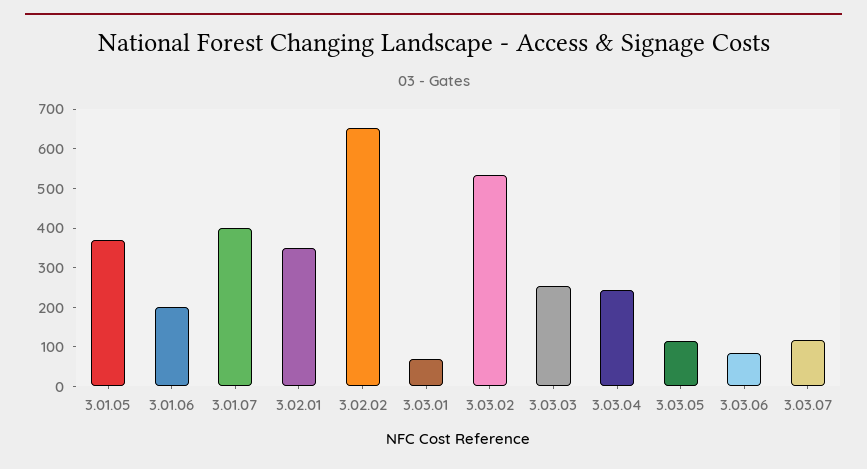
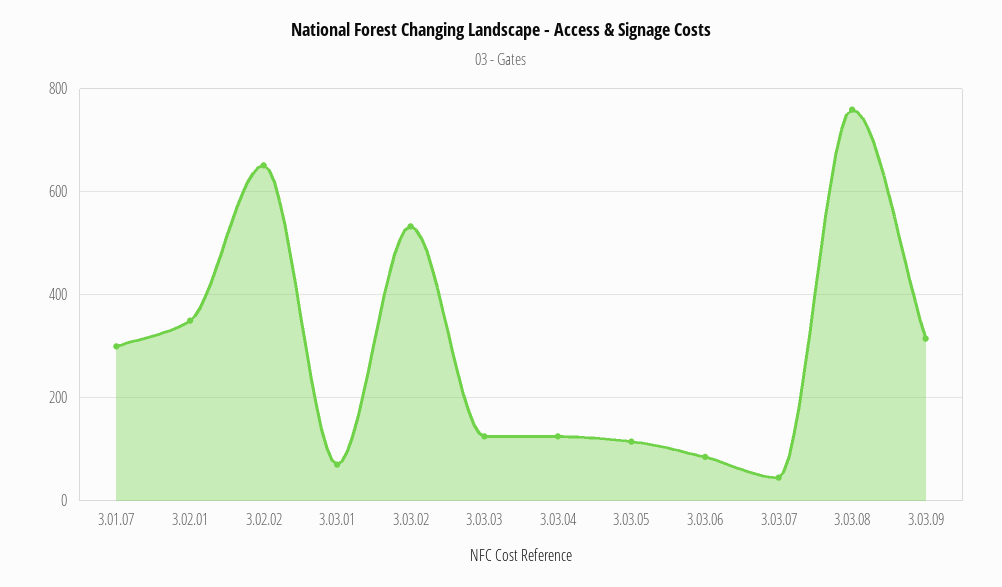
3.01.05: 375 -> none
3.01.06: 200 -> none
3.01.07: 400 -> 300
3.03.03: 250 -> 120
3.03.04: 250 -> 120
3.03.07: 125 -> 40
3.03.08: none -> 760
3.03.09: none -> 320

